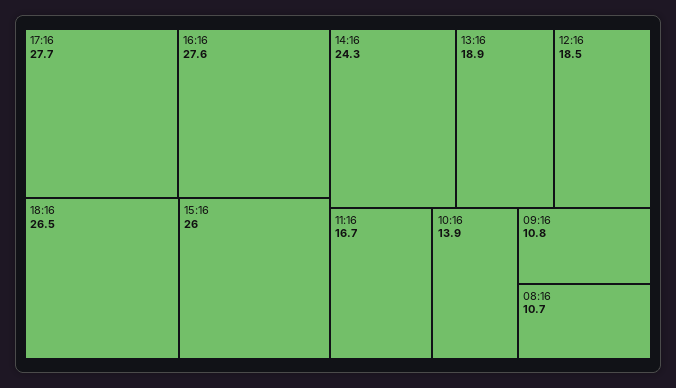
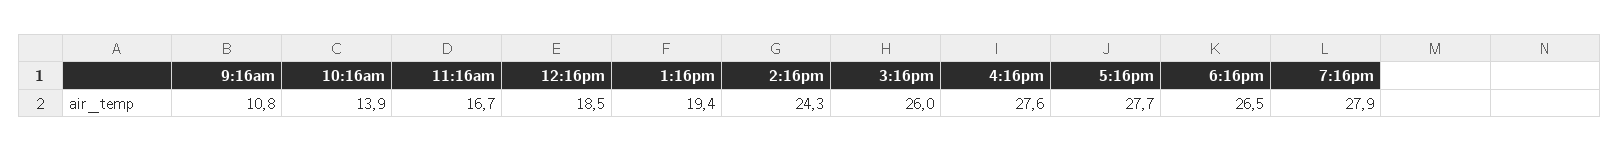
13:16: 18.9 -> 19.4
08:16: 10.7 -> none
7:16pm: none -> 27.9

